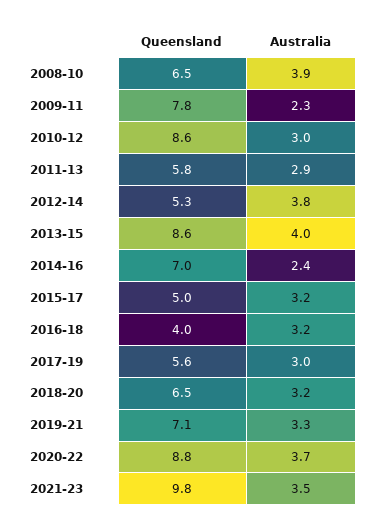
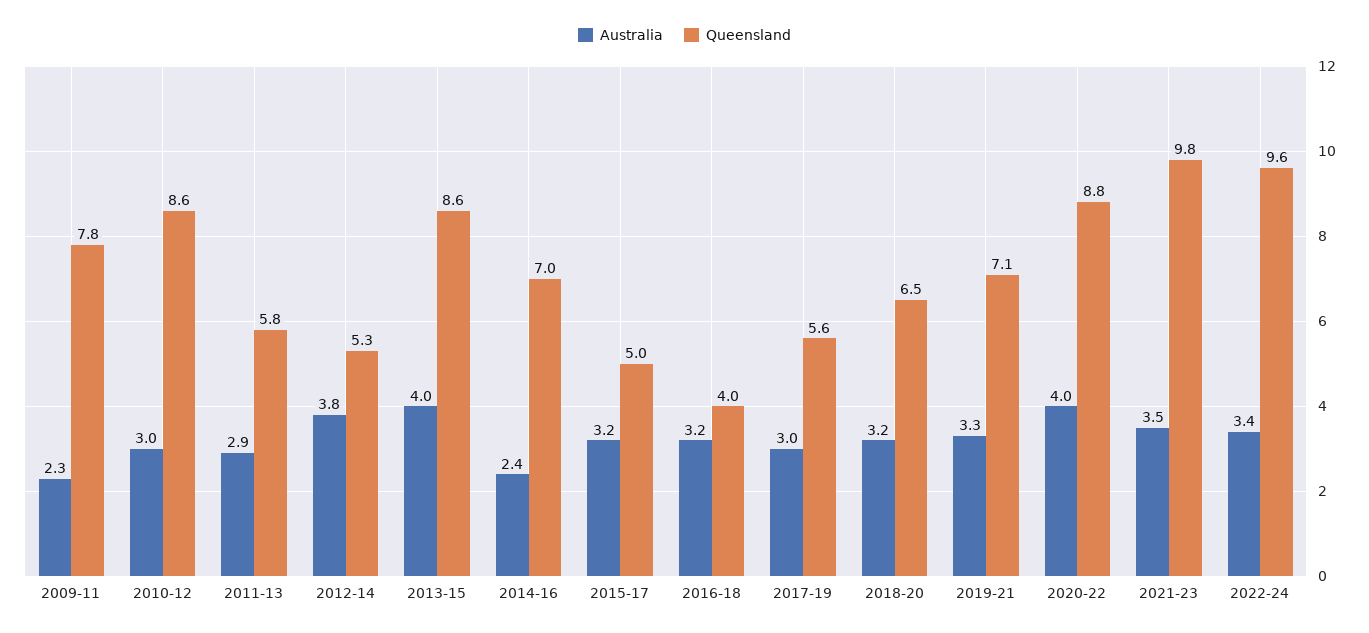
Queensland, 2008-10: 6.5 -> none
Australia, 2008-10: 3.9 -> none
Australia, 2020-22: 3.7 -> 4
Australia, 2022-24: none -> 3.4
Queensland, 2022-24: none -> 9.6

